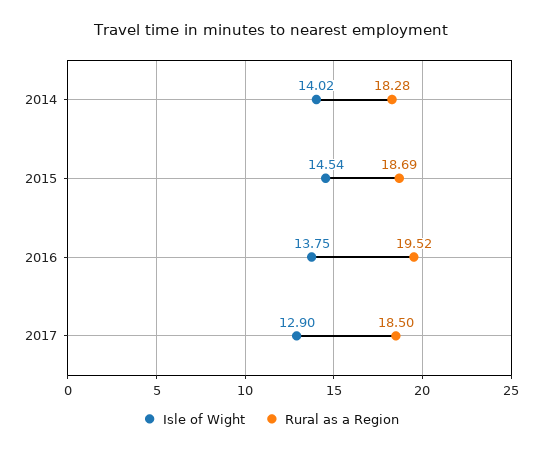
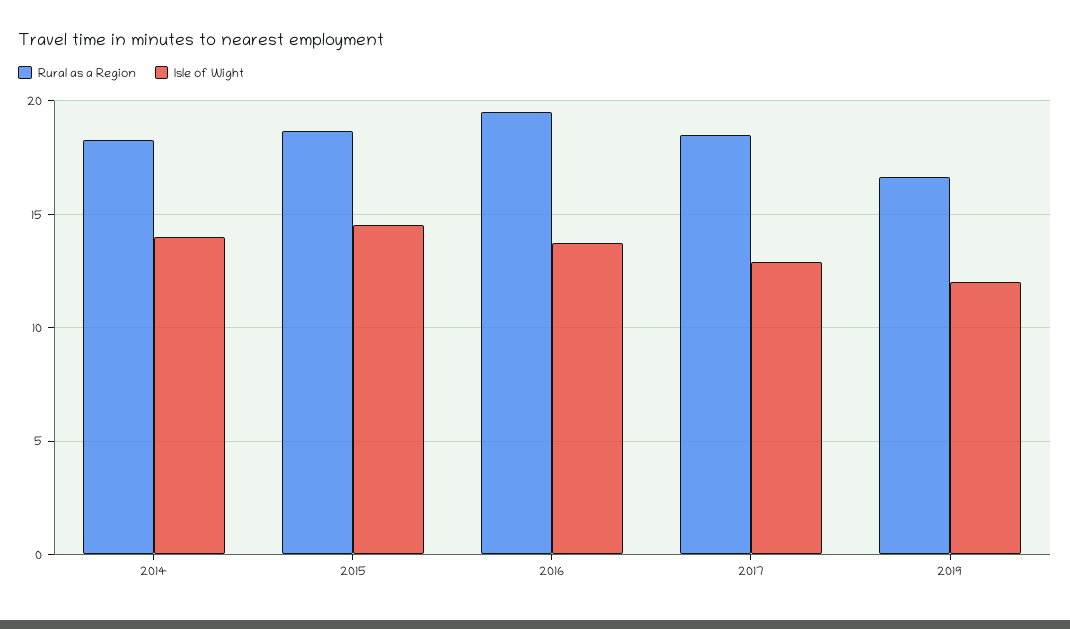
Rural as a Region, 2019: none -> 16.5
Isle of Wight, 2019: none -> 12

